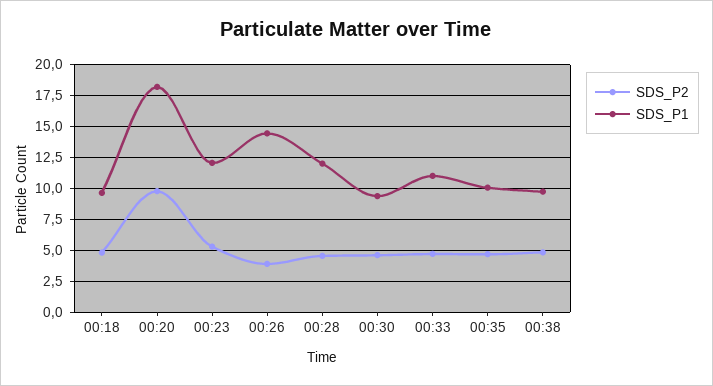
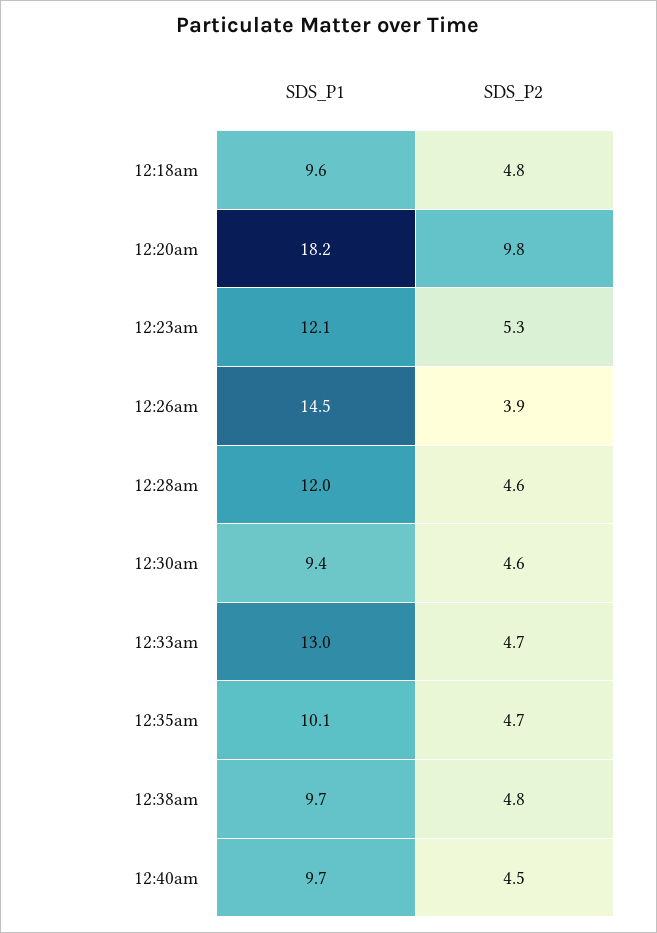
SDS_P1, 00:33: 11 -> 13
SDS_P1, 12:40am: none -> 9.7
SDS_P2, 12:40am: none -> 4.5

